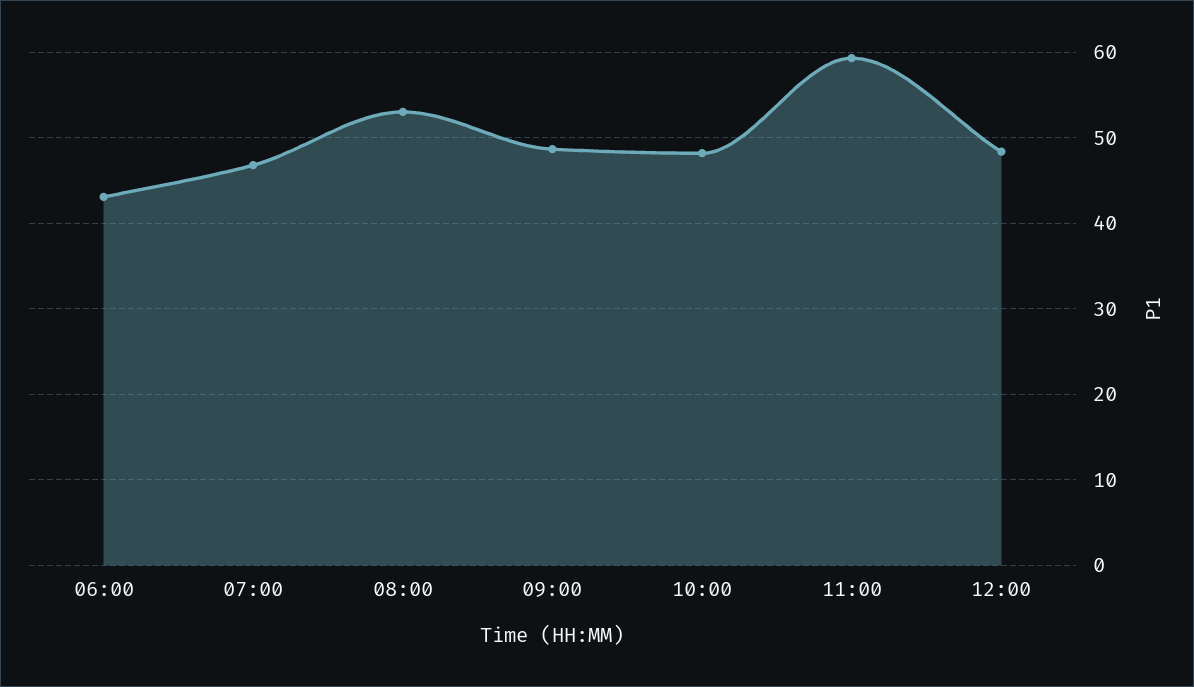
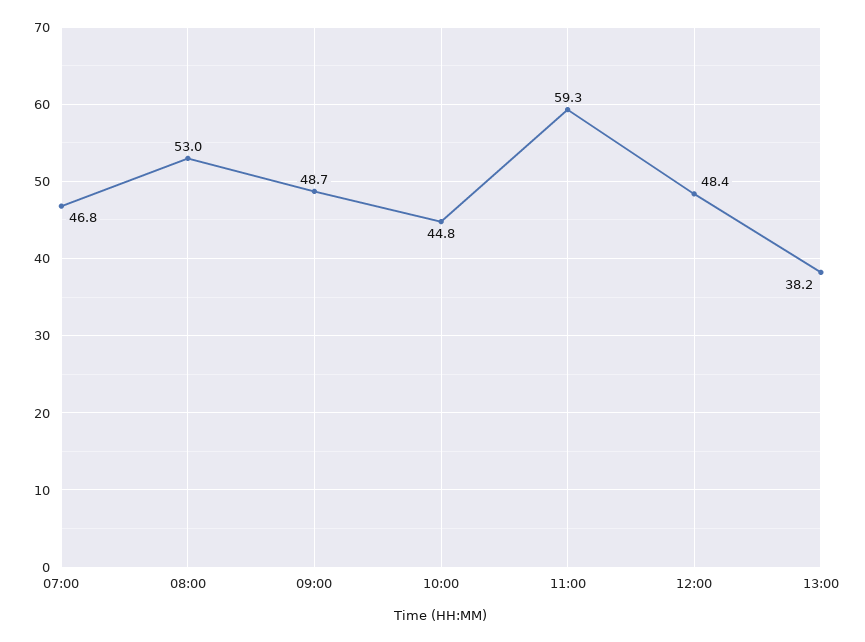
06:00: 43 -> none
10:00: 48 -> 44.8
13:00: none -> 38.2

